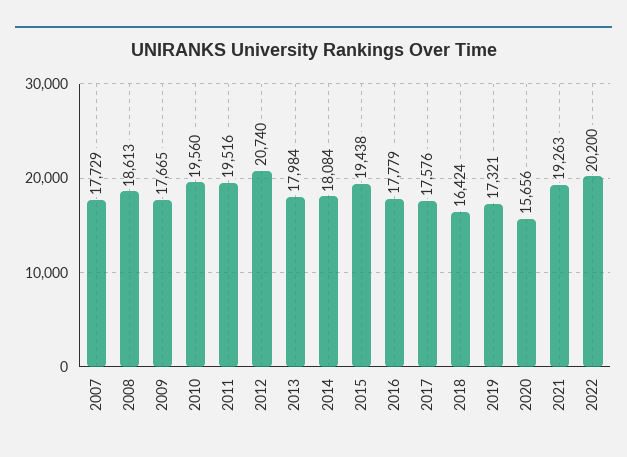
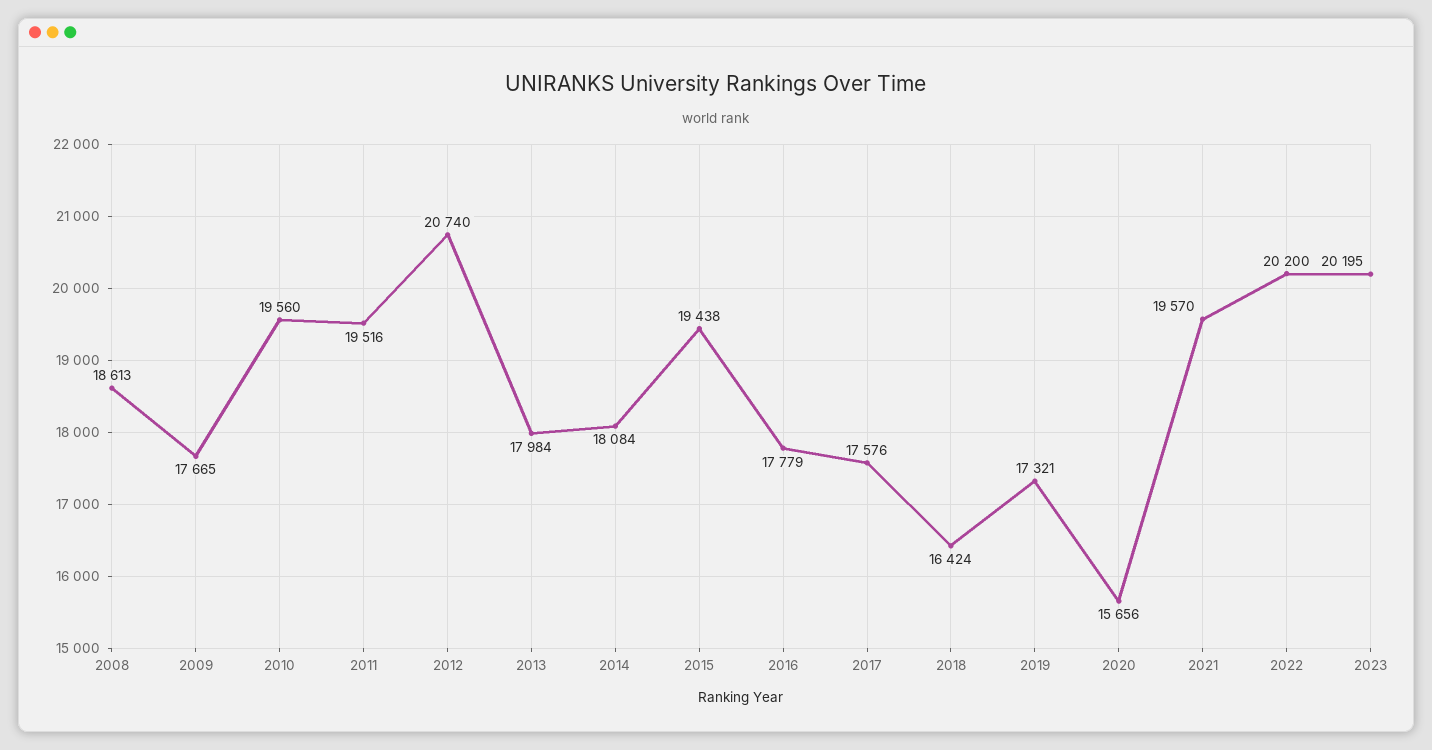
2007: 17729 -> none
2021: 19263 -> 19570
2023: none -> 20195

